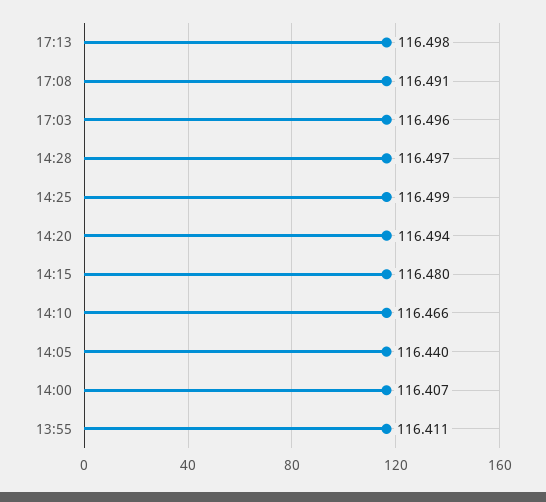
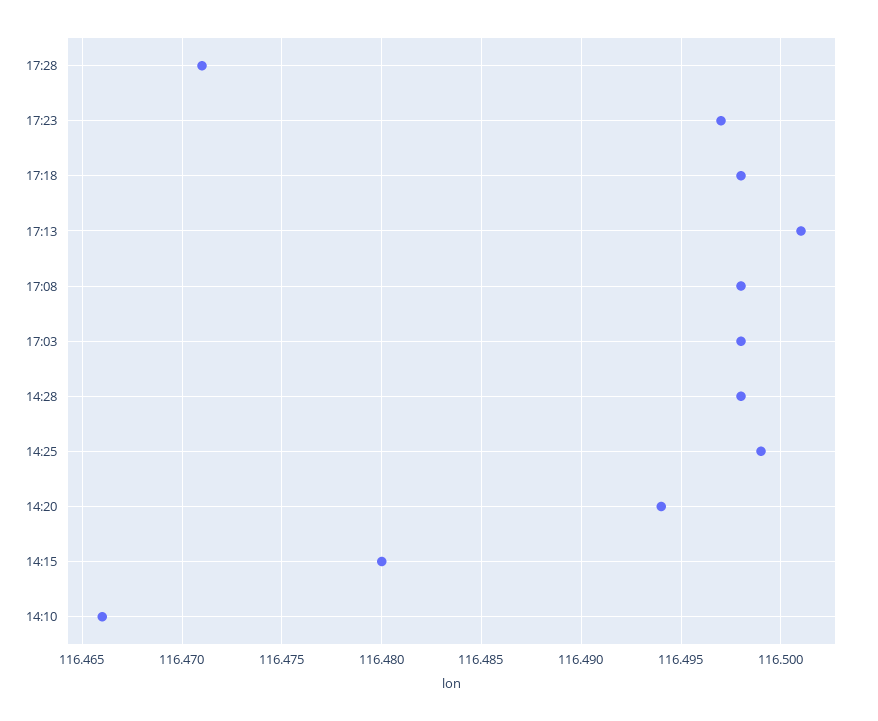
17:13: 116.498 -> 116.501
17:08: 116.491 -> 116.498
17:03: 116.496 -> 116.498
14:28: 116.497 -> 116.498
14:05: 116.44 -> none
14:00: 116.407 -> none
13:55: 116.411 -> none
17:28: none -> 116.471
17:23: none -> 116.497
17:18: none -> 116.498

